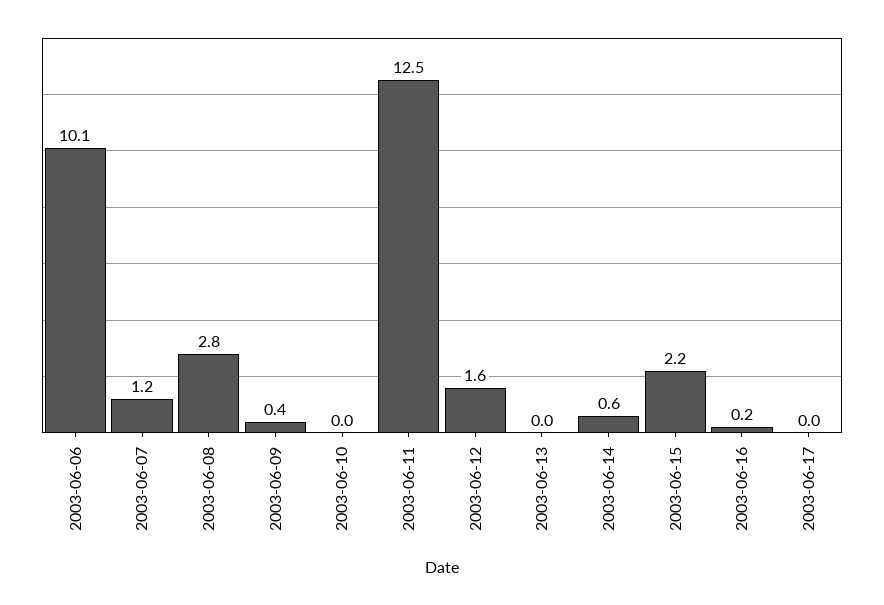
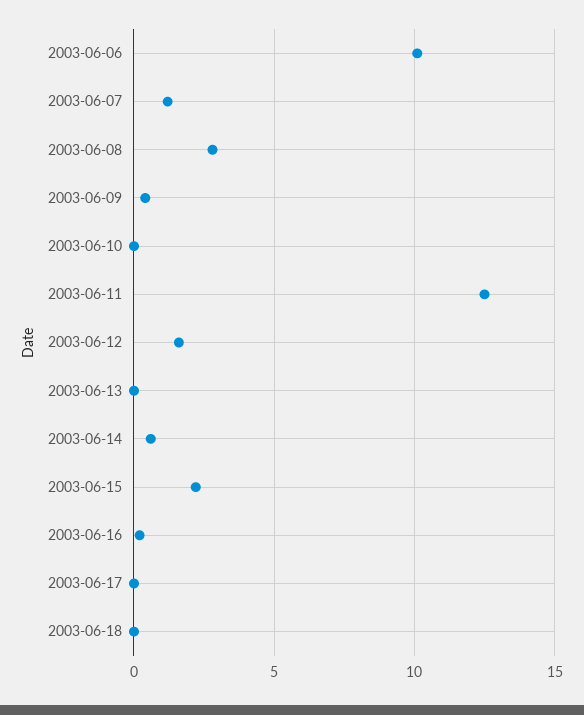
2003-06-18: none -> 0

